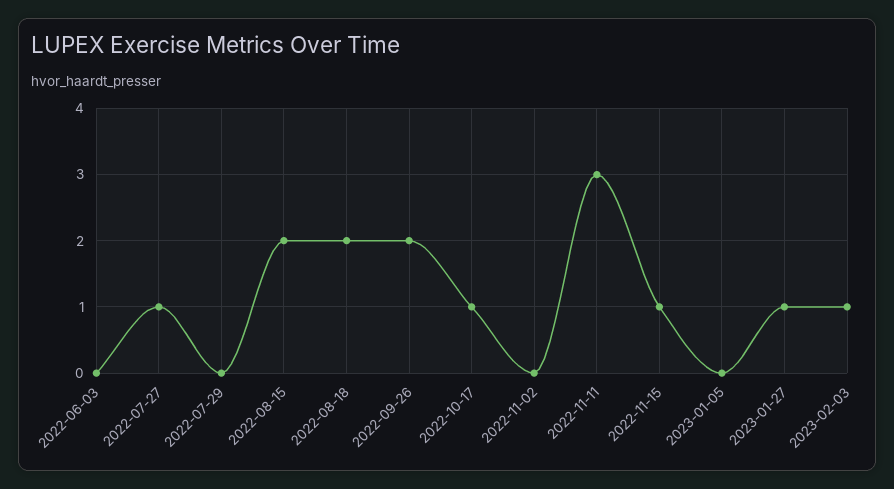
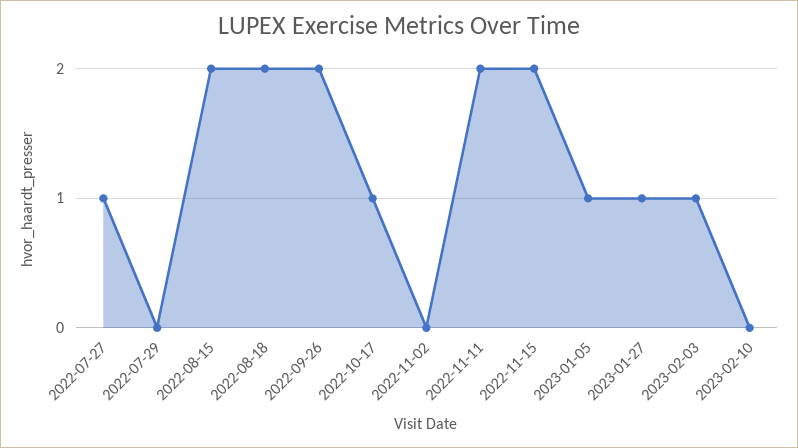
2022-06-03: 0 -> none
2022-11-11: 3 -> 2
2022-11-15: 1 -> 2
2023-01-05: 0 -> 1
2023-02-10: none -> 0

